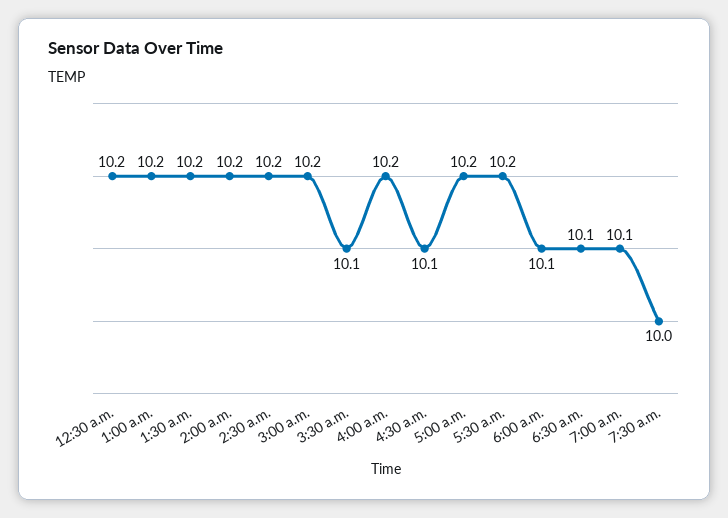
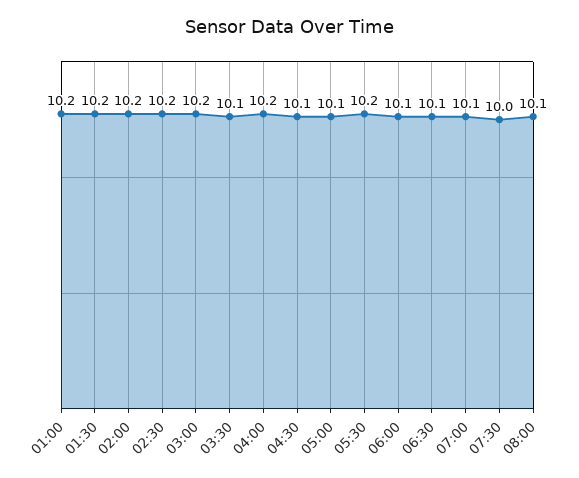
12:30 a.m.: 10.2 -> none
5:00 a.m.: 10.2 -> 10.1
08:00: none -> 10.1

